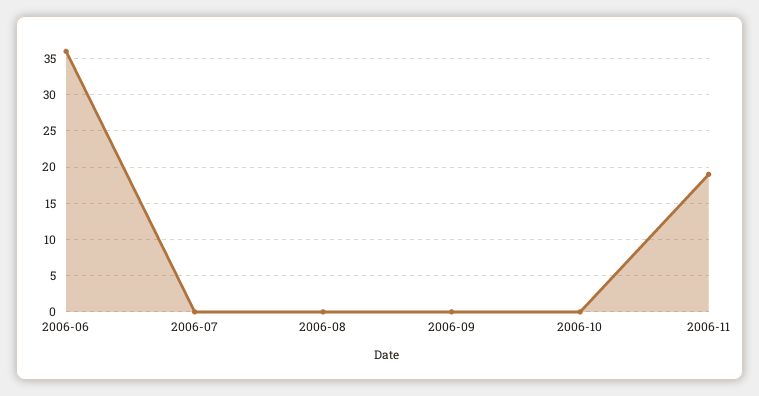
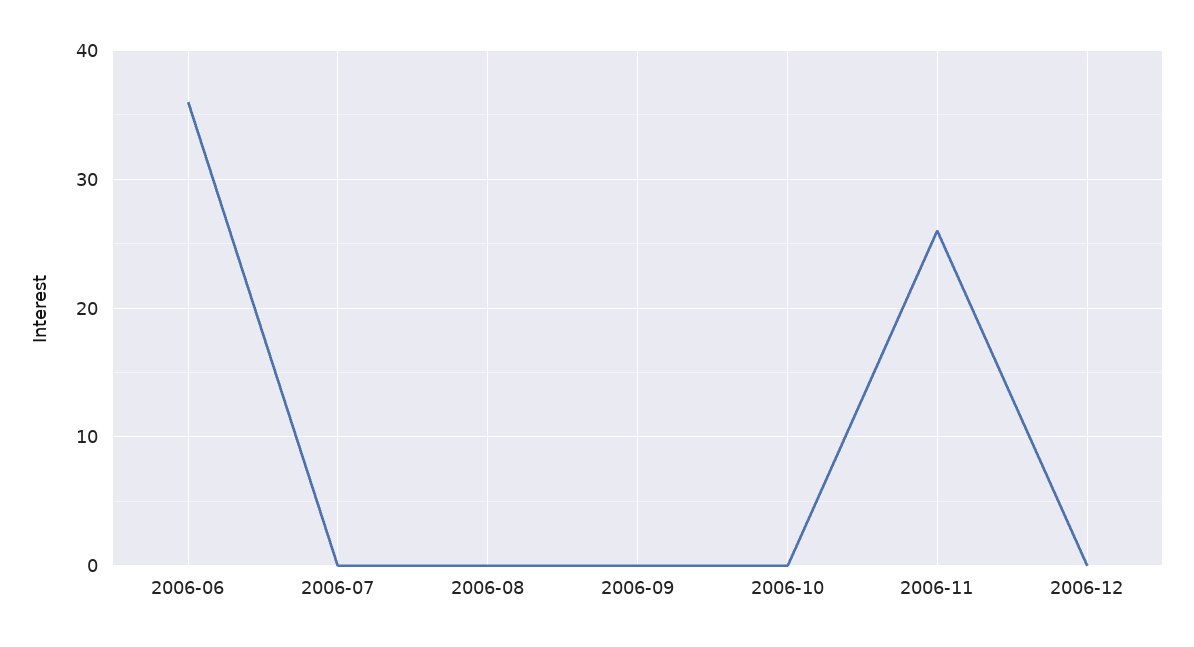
2006-11: 19 -> 26
2006-12: none -> 0

